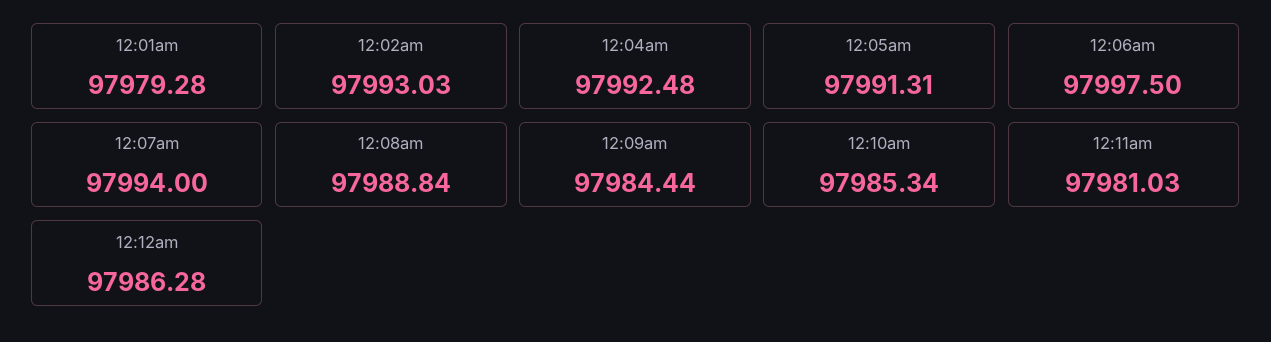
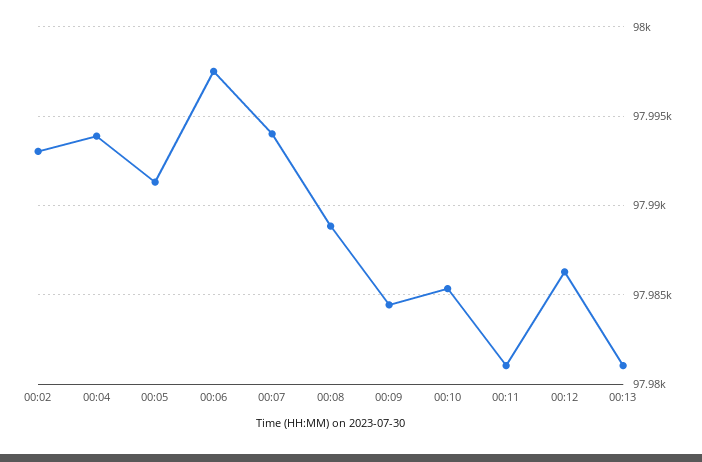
12:01am: 97979.28 -> none
12:04am: 97992.48 -> 97994
00:13: none -> 97981

